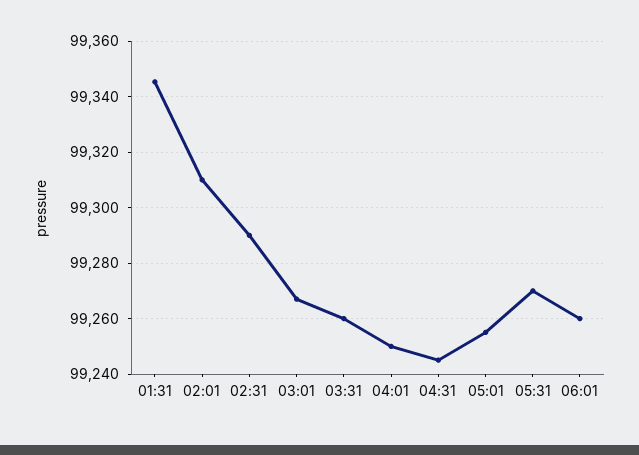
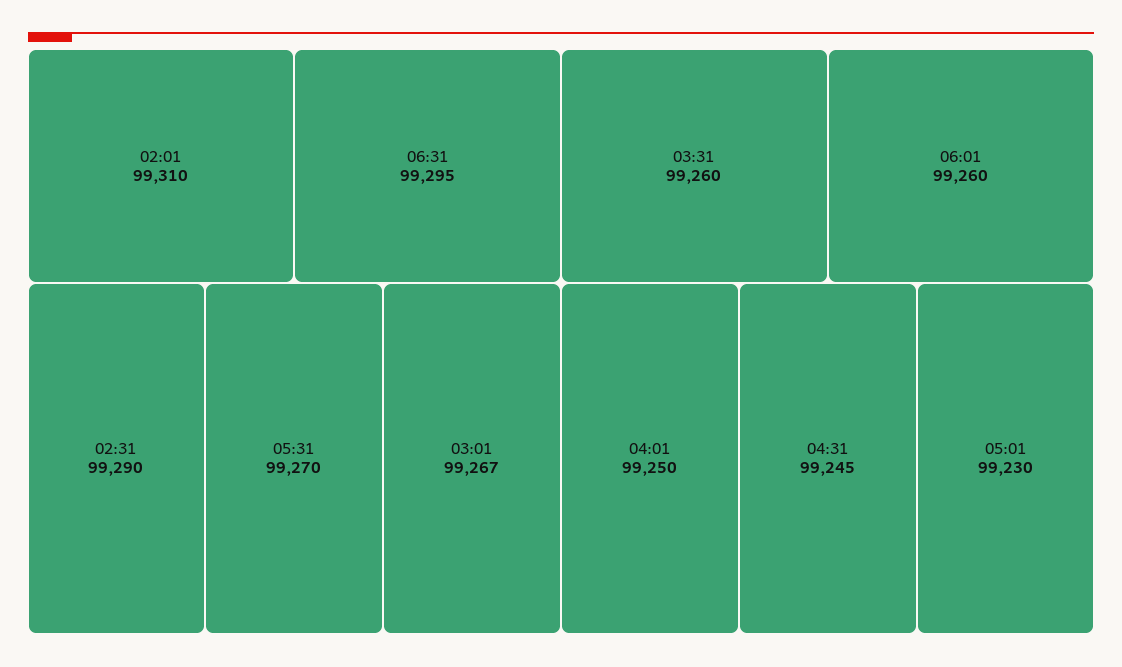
01:31: 99345 -> none
05:01: 99255 -> 99230
06:31: none -> 99295

